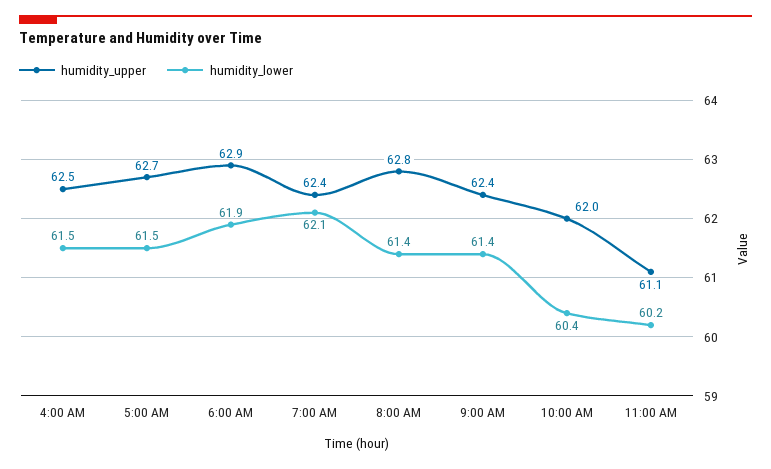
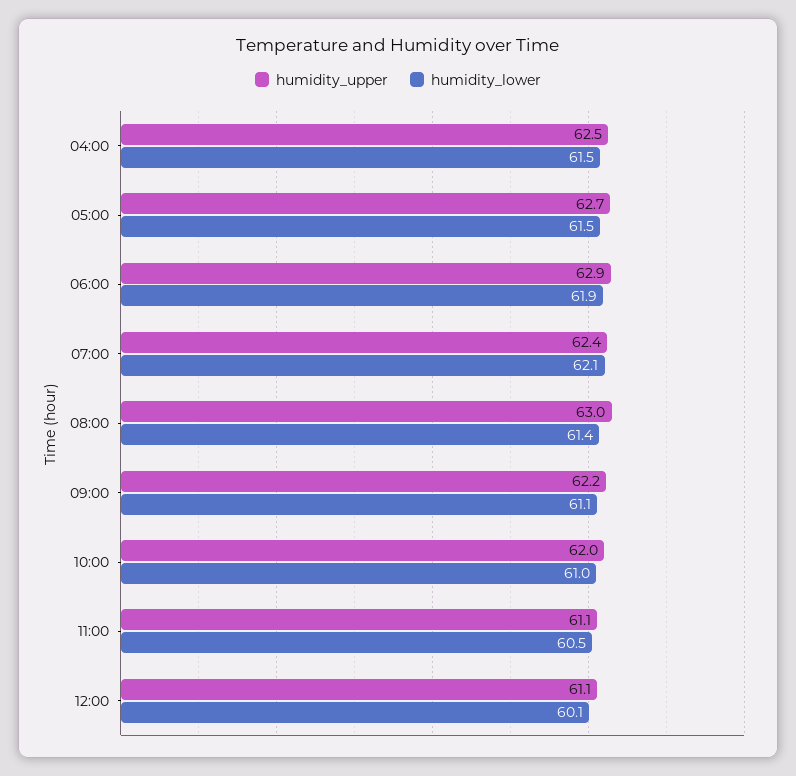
humidity_upper, 8:00 AM: 62.8 -> 63
humidity_upper, 9:00 AM: 62.4 -> 62.2
humidity_lower, 9:00 AM: 61.4 -> 61.1
humidity_lower, 10:00 AM: 60.4 -> 61
humidity_lower, 11:00 AM: 60.2 -> 60.5
humidity_upper, 12:00: none -> 61.1
humidity_lower, 12:00: none -> 60.1

